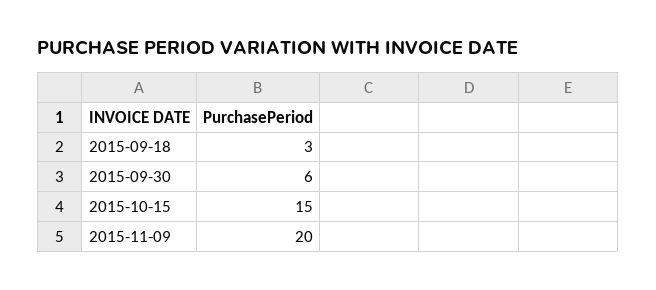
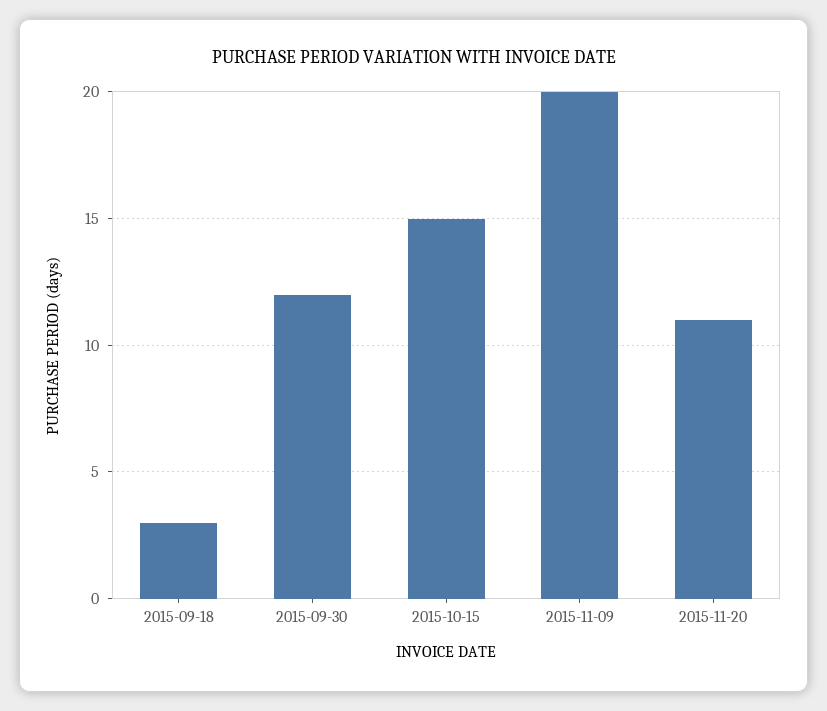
2015-09-30: 6 -> 12
2015-11-20: none -> 11

